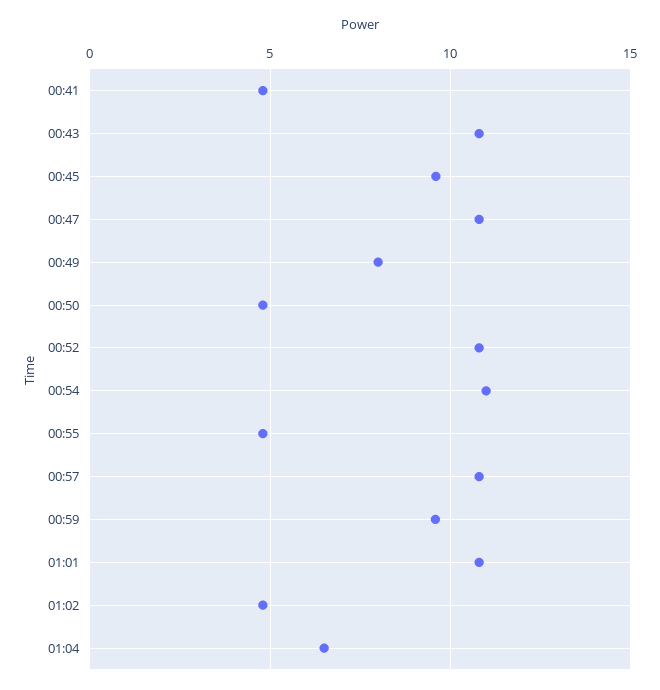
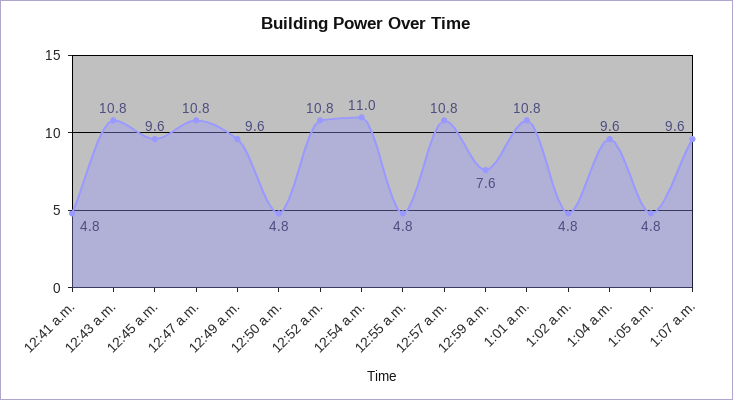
00:49: 8 -> 9.6
00:59: 9.5 -> 7.6
01:04: 6.5 -> 9.6
1:05 a.m.: none -> 4.8
1:07 a.m.: none -> 9.6

